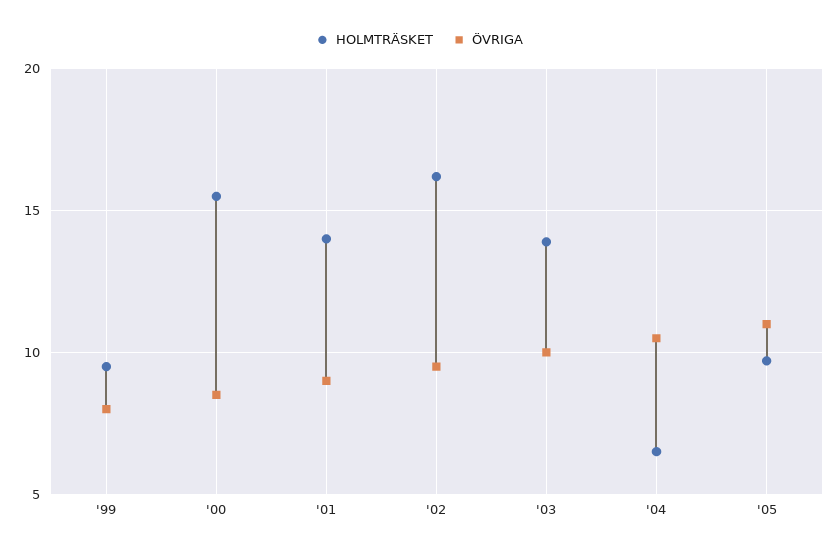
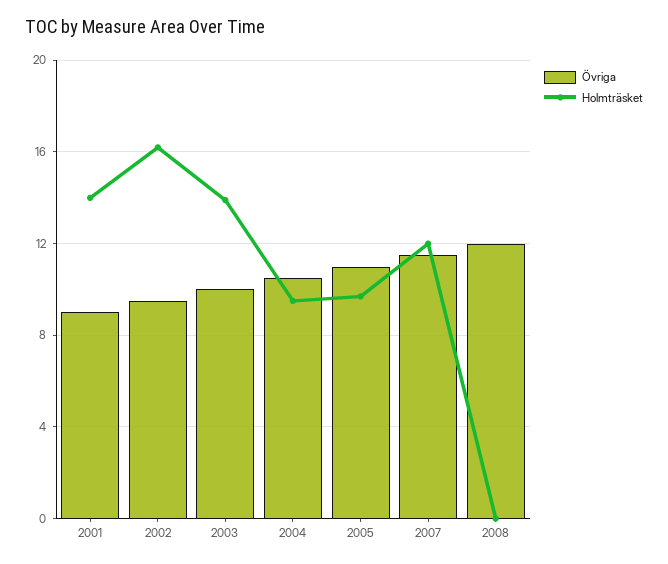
HOLMTRÄSKET, '99: 9.5 -> none
ÖVRIGA, '99: 8 -> none
HOLMTRÄSKET, '00: 15.5 -> none
ÖVRIGA, '00: 8.5 -> none
HOLMTRÄSKET, '04: 6.5 -> 9.5
ÖVRIGA, 2007: none -> 11.5
HOLMTRÄSKET, 2007: none -> 12
ÖVRIGA, 2008: none -> 12
HOLMTRÄSKET, 2008: none -> 0

